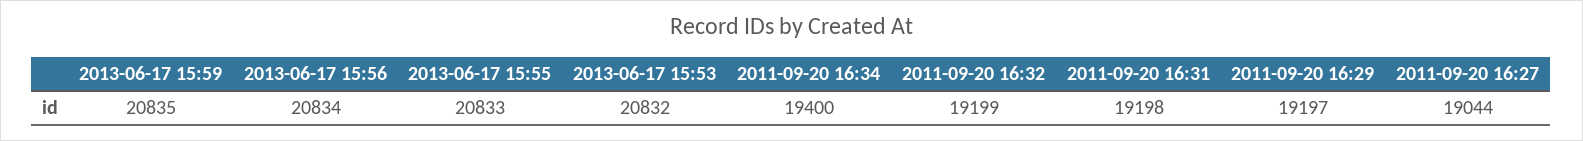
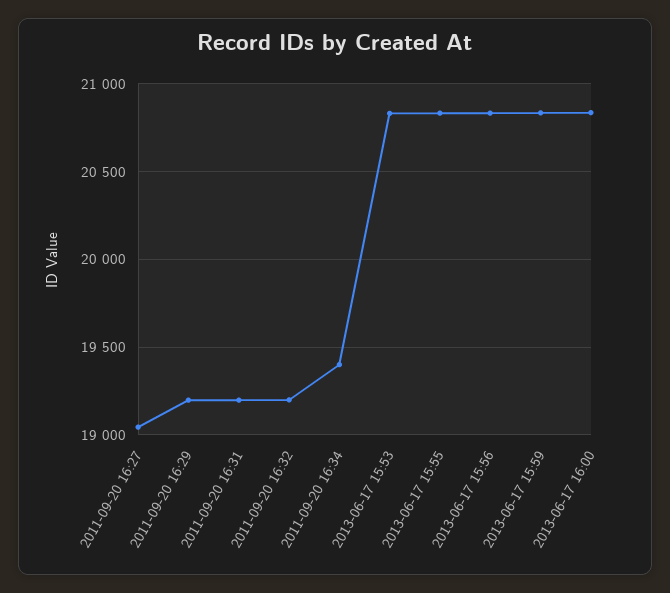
2013-06-17 16:00: none -> 20850

